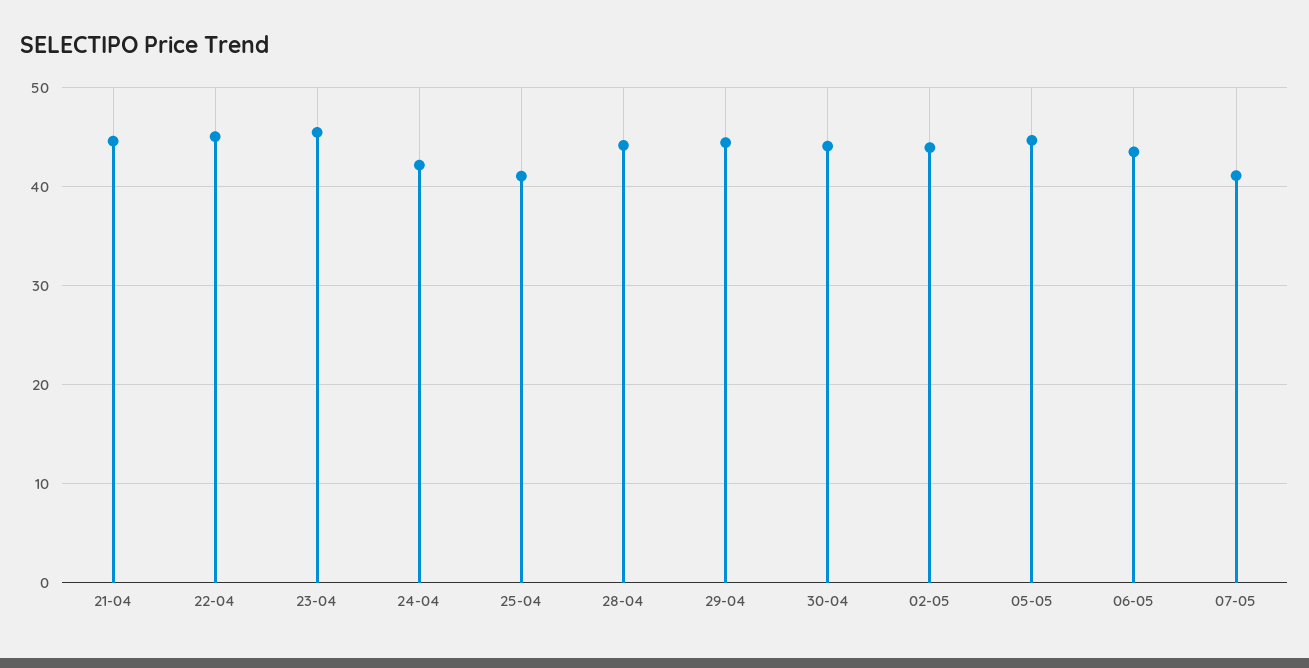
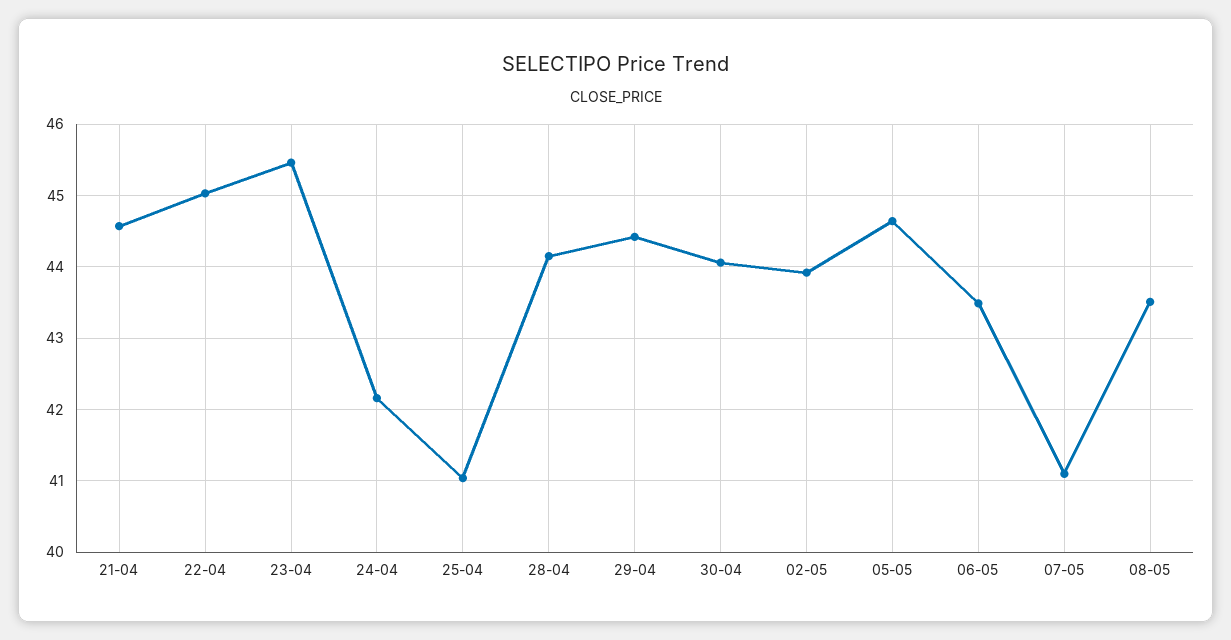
08-05: none -> 43.5

